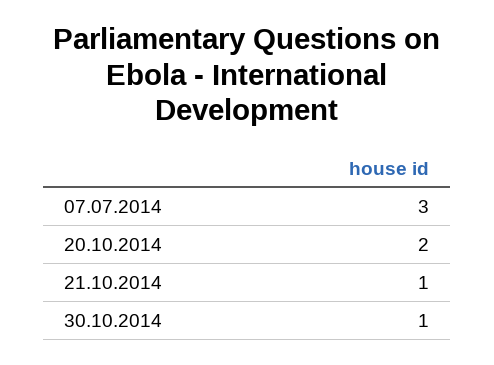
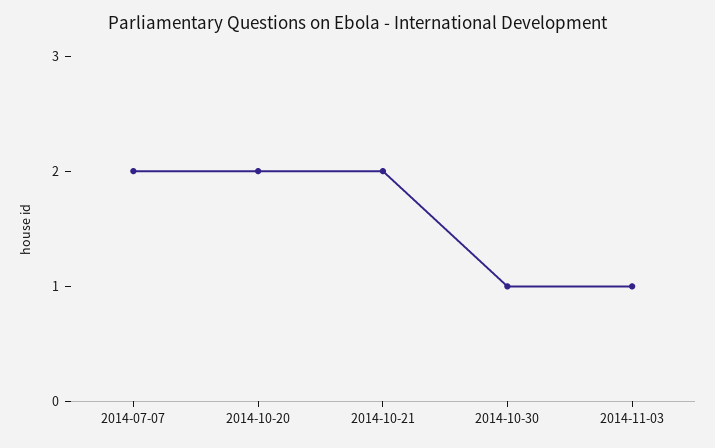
07.07.2014: 3 -> 2
21.10.2014: 1 -> 2
2014-11-03: none -> 1

